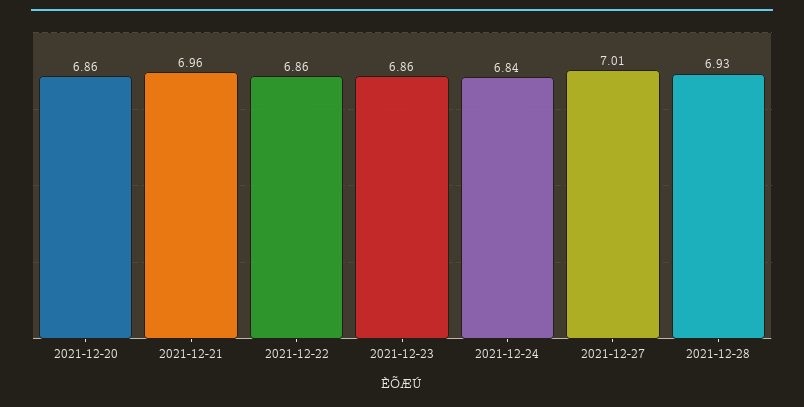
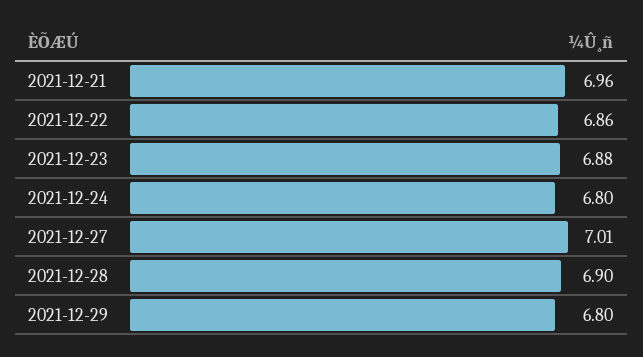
2021-12-20: 6.86 -> none
2021-12-23: 6.86 -> 6.88
2021-12-24: 6.84 -> 6.8
2021-12-28: 6.93 -> 6.9
2021-12-29: none -> 6.8

